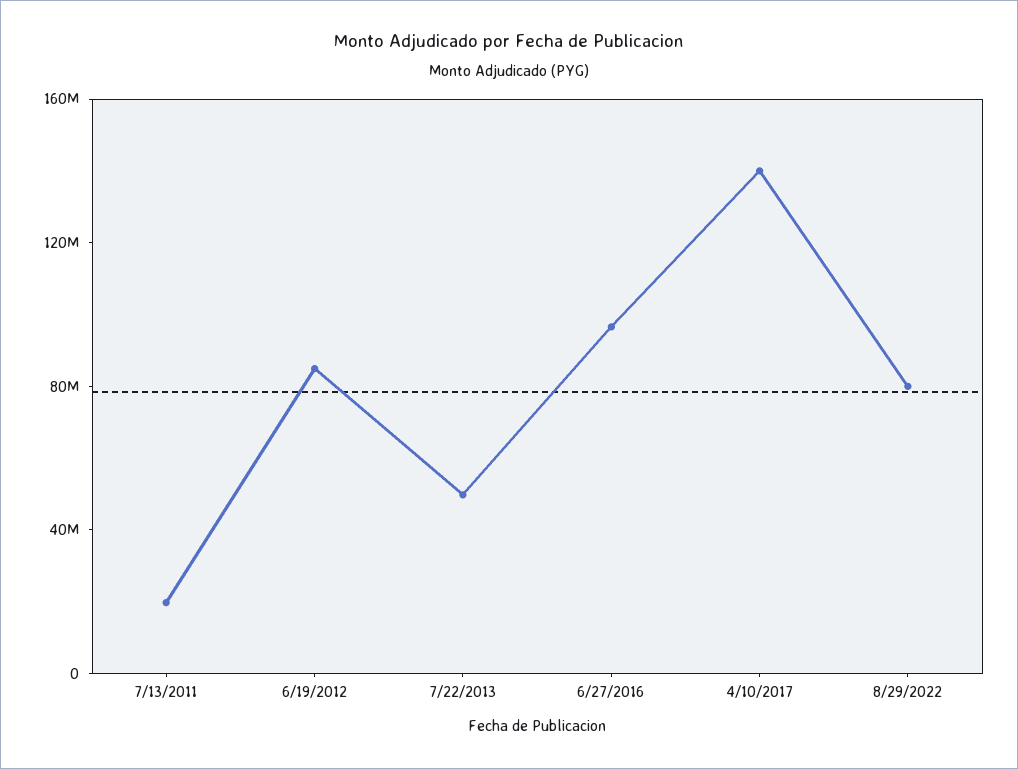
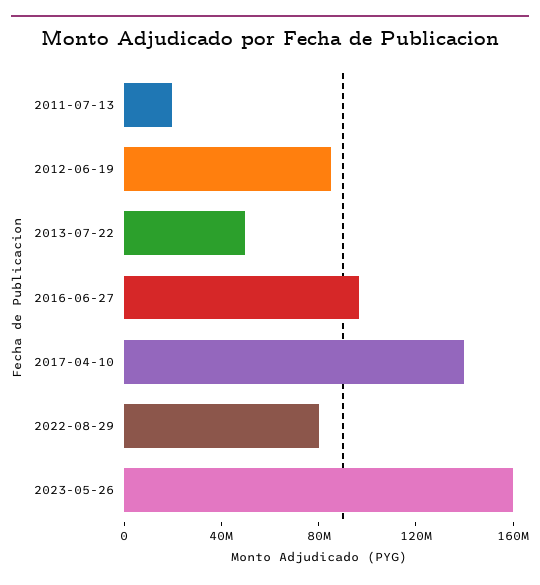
2023-05-26: none -> 160000000

